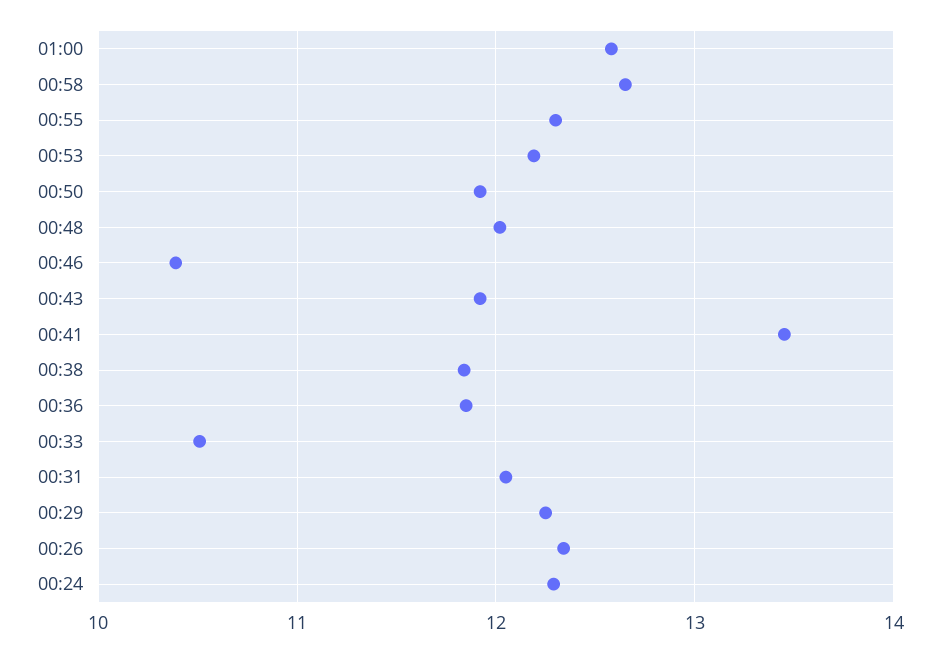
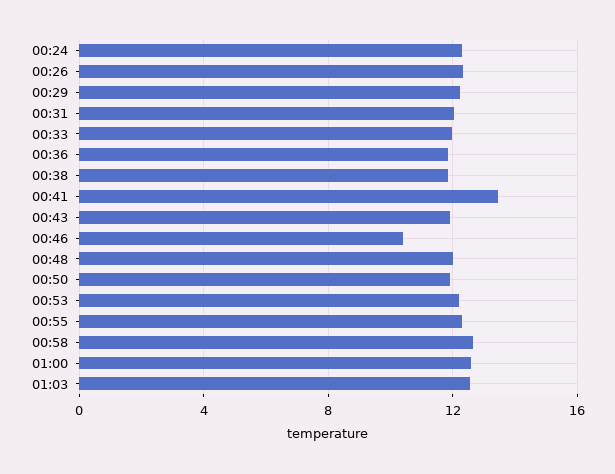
00:33: 10.5 -> 12
01:03: none -> 12.5

